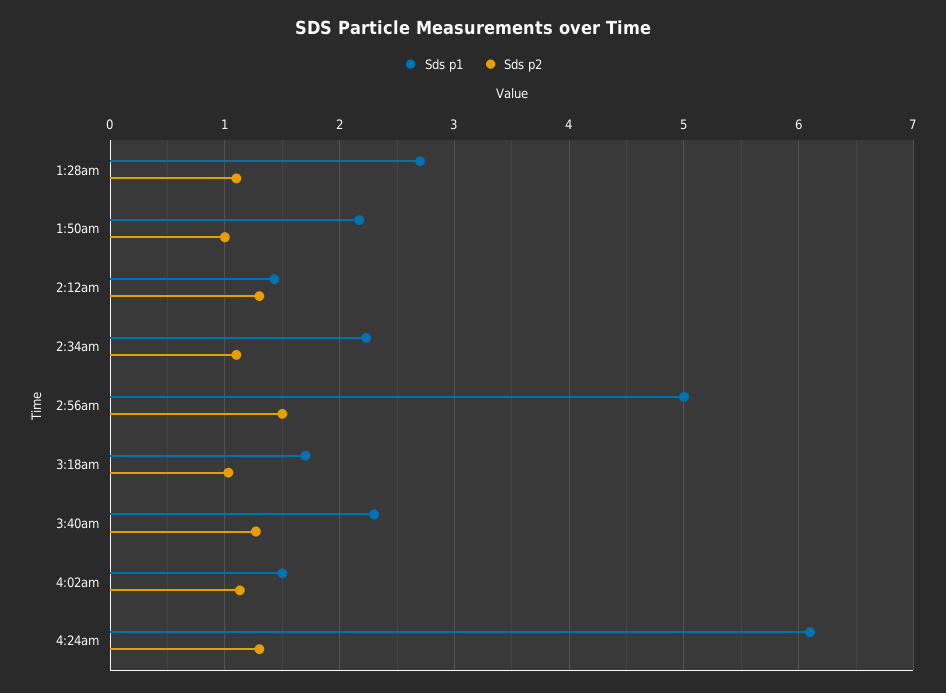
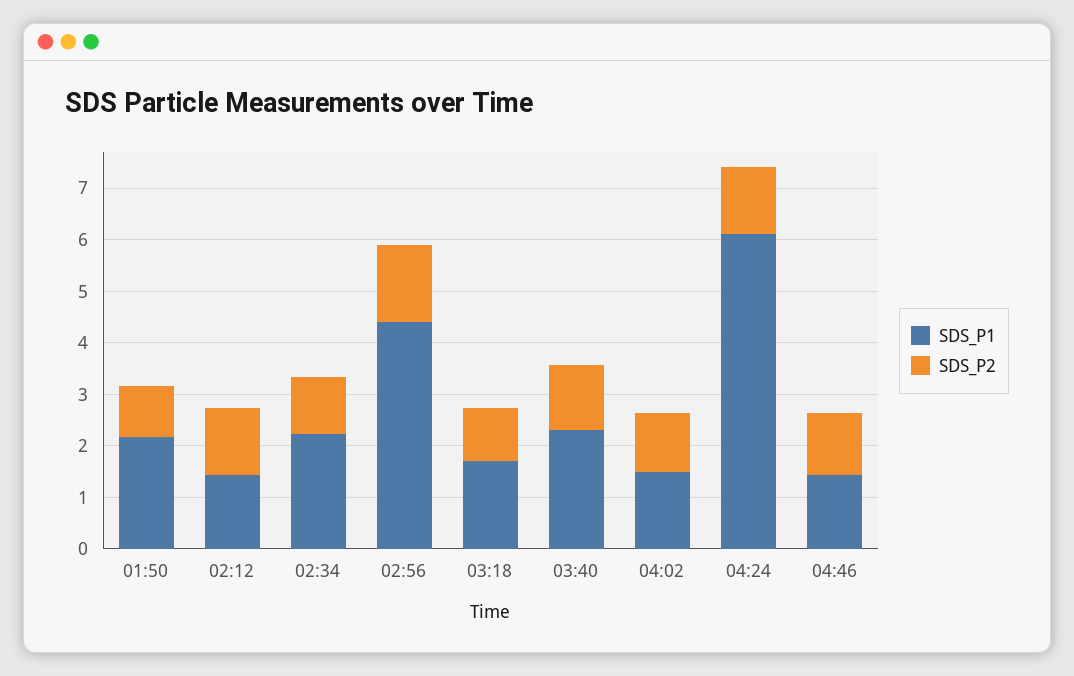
Sds p1, 1:28am: 2.7 -> none
Sds p2, 1:28am: 1.1 -> none
Sds p1, 2:56am: 5 -> 4.4
Sds p1, 04:46: none -> 1.4
Sds p2, 04:46: none -> 1.2

